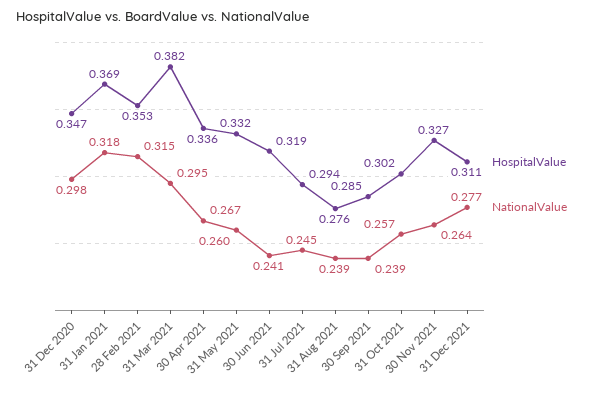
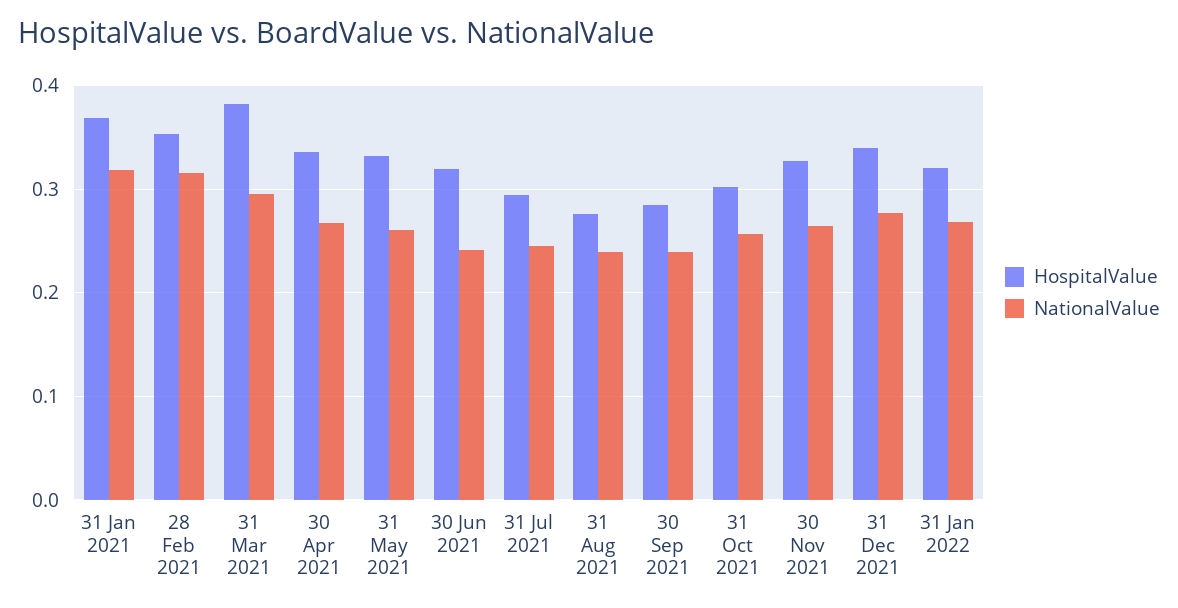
HospitalValue, 31 Dec 2020: 0.347 -> none
NationalValue, 31 Dec 2020: 0.298 -> none
HospitalValue, 31 Dec 2021: 0.311 -> 0.34
HospitalValue, 31 Jan 2022: none -> 0.32
NationalValue, 31 Jan 2022: none -> 0.27

